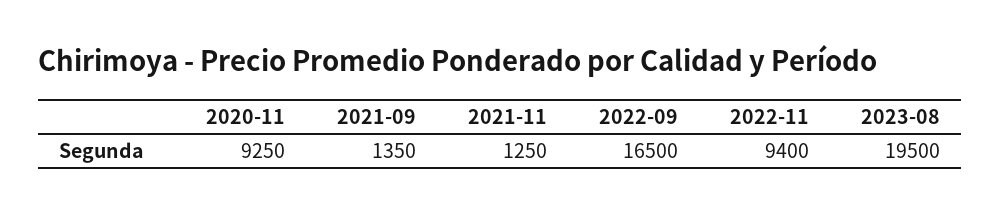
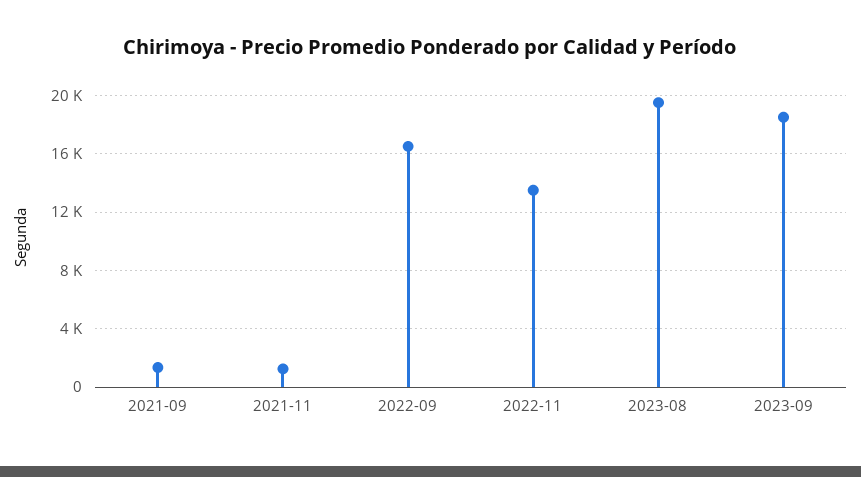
2020-11: 9250 -> none
2022-11: 9400 -> 13500
2023-09: none -> 18500

